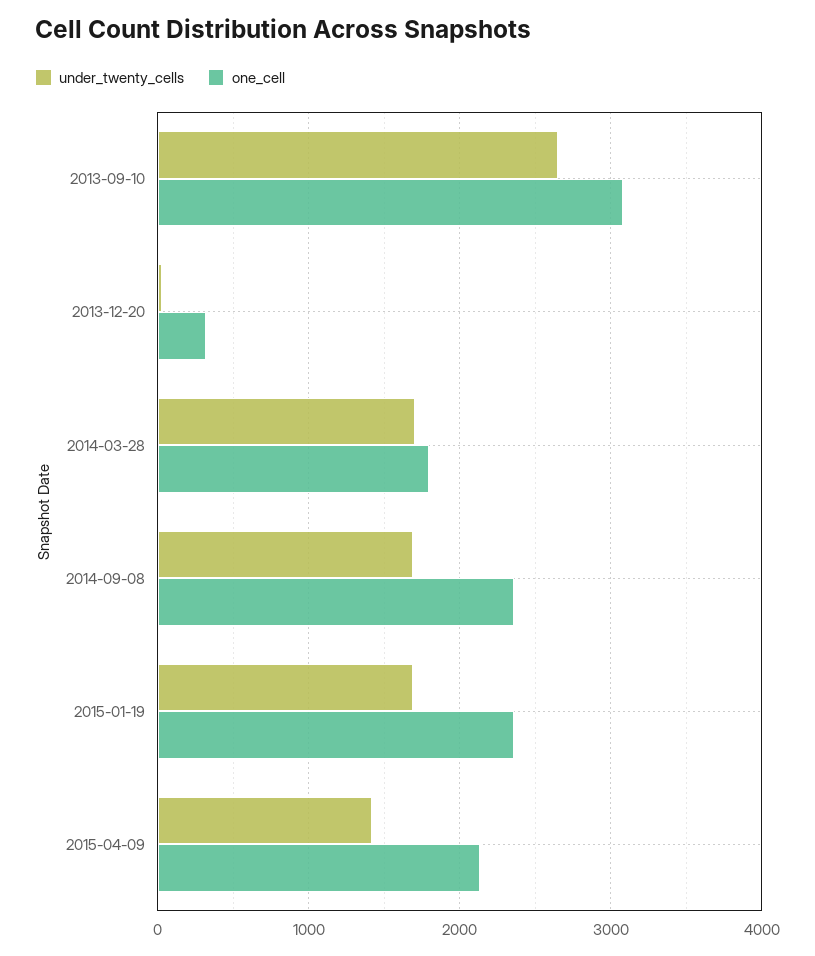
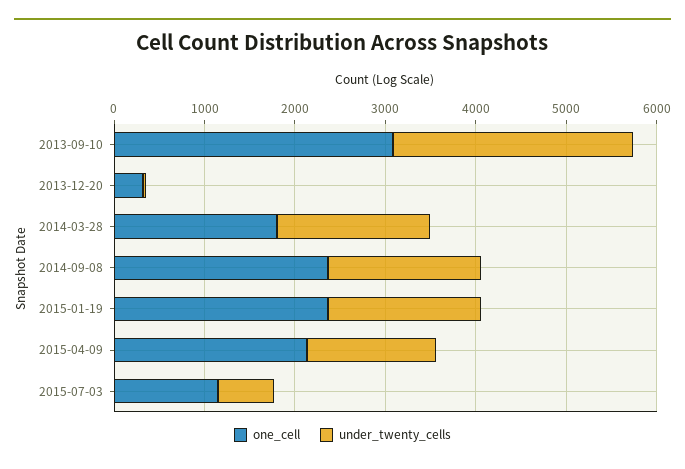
one_cell, 2015-07-03: none -> 1200
under_twenty_cells, 2015-07-03: none -> 600

